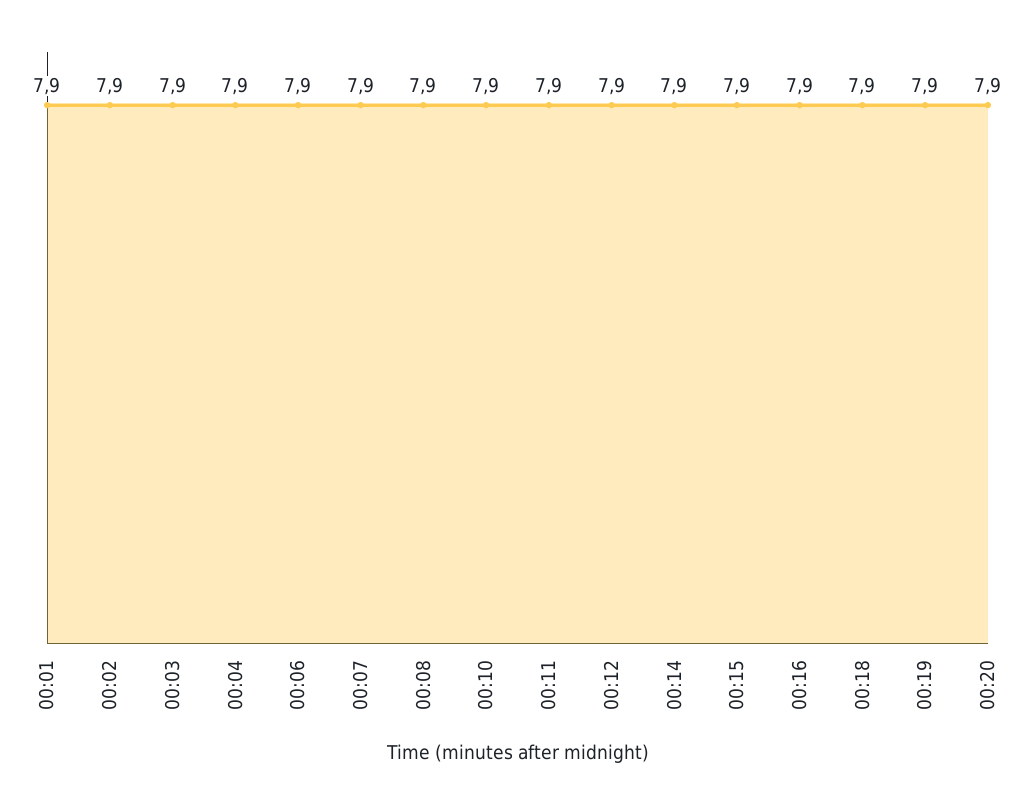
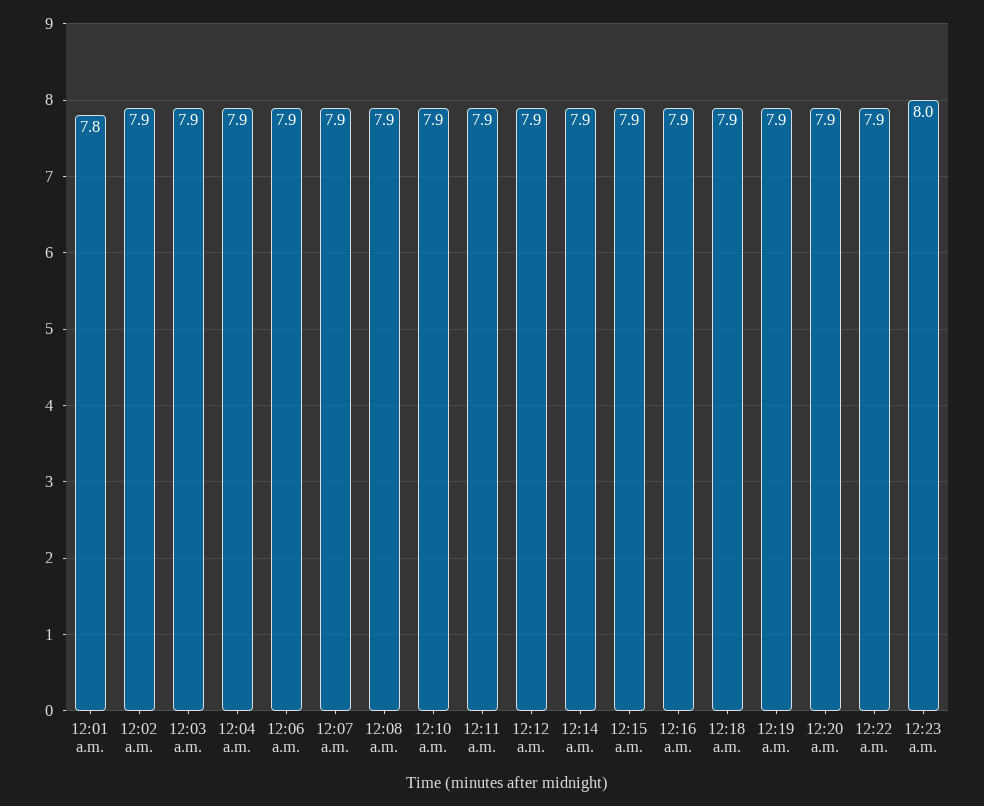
00:01: 7.9 -> 7.8
12:22 a.m.: none -> 7.9
12:23 a.m.: none -> 8

